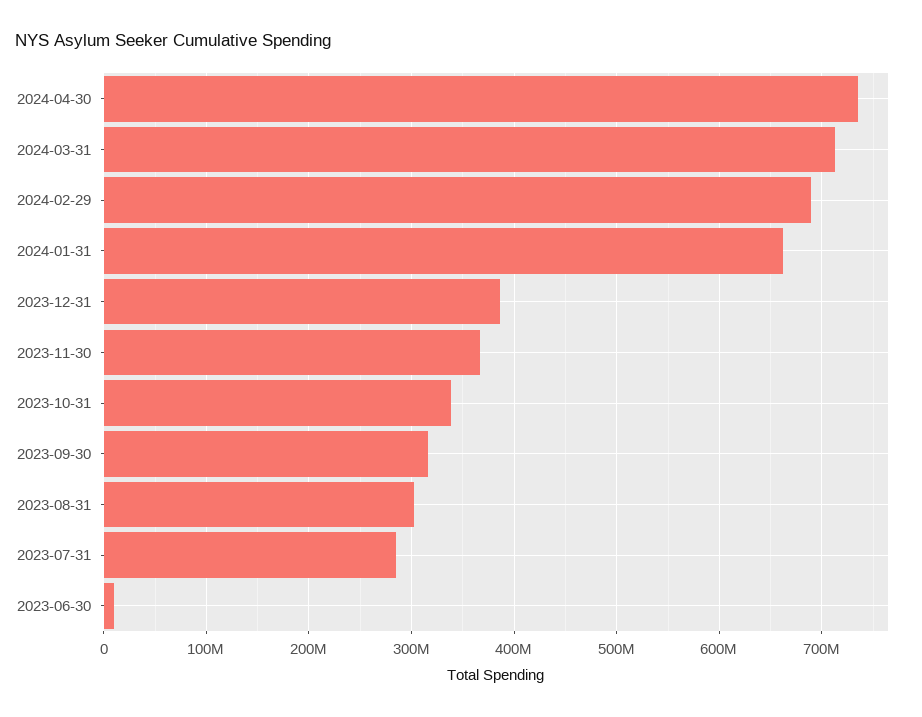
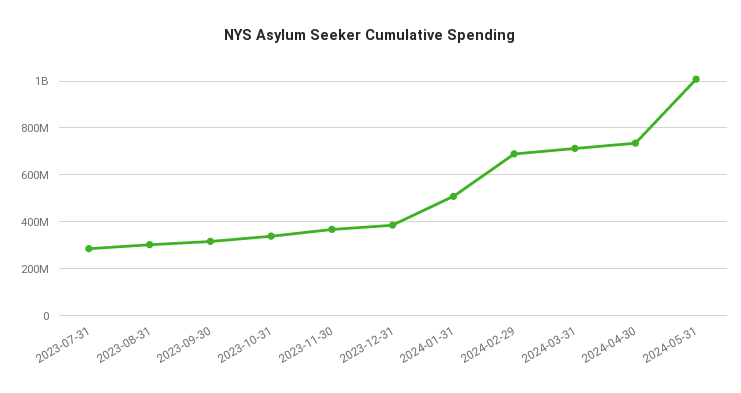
2024-01-31: 660000000 -> 500000000
2023-06-30: 10000000 -> none
2024-05-31: none -> 1000000000

